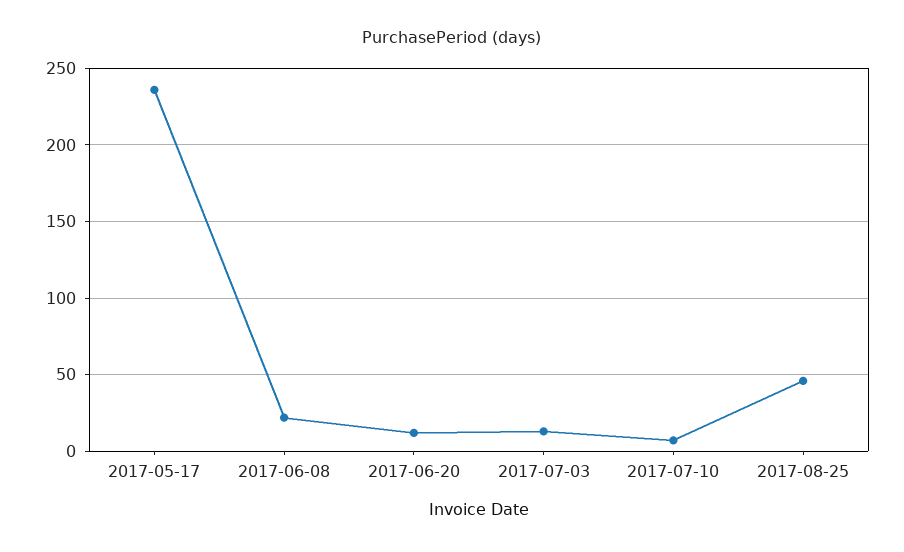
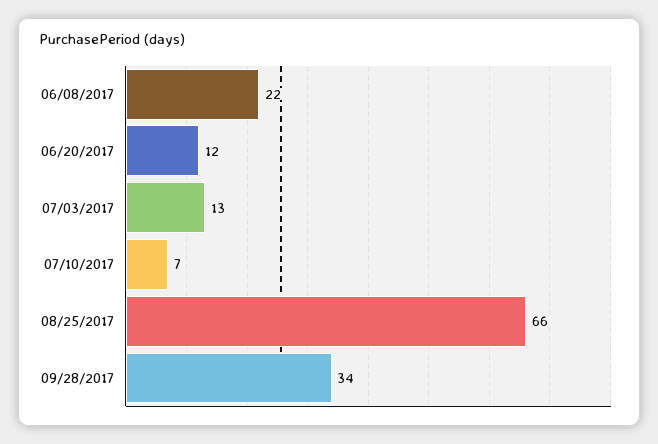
2017-05-17: 235 -> none
2017-08-25: 45 -> 66
09/28/2017: none -> 34

